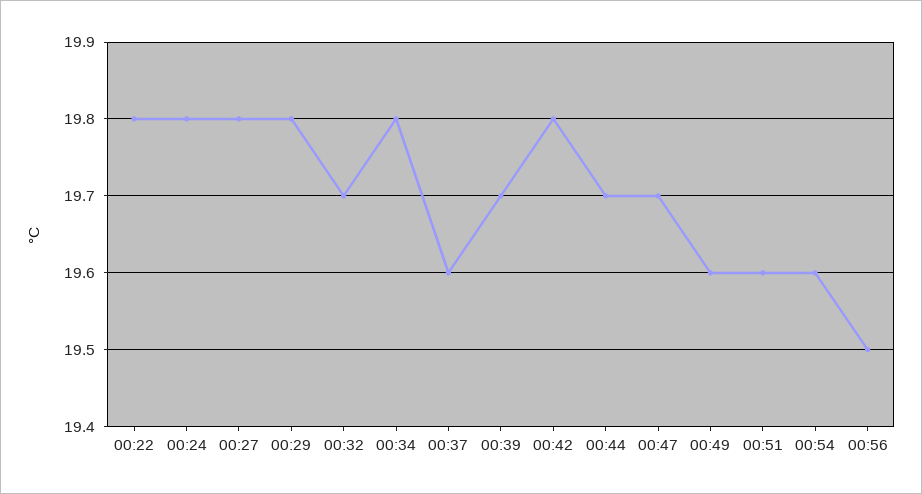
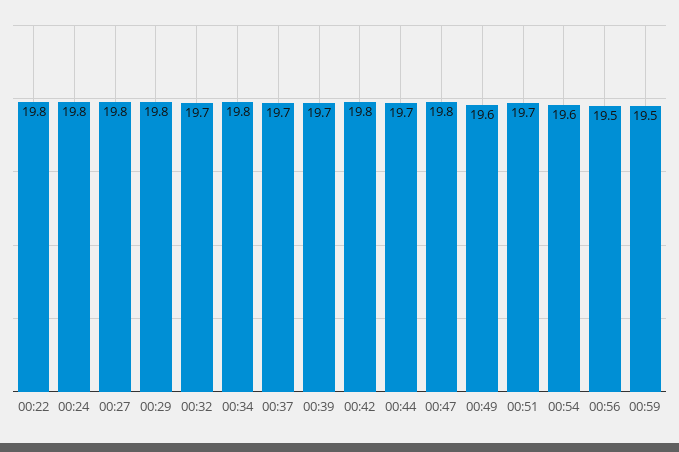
00:37: 19.6 -> 19.7
00:47: 19.7 -> 19.8
00:51: 19.6 -> 19.7
00:59: none -> 19.5

